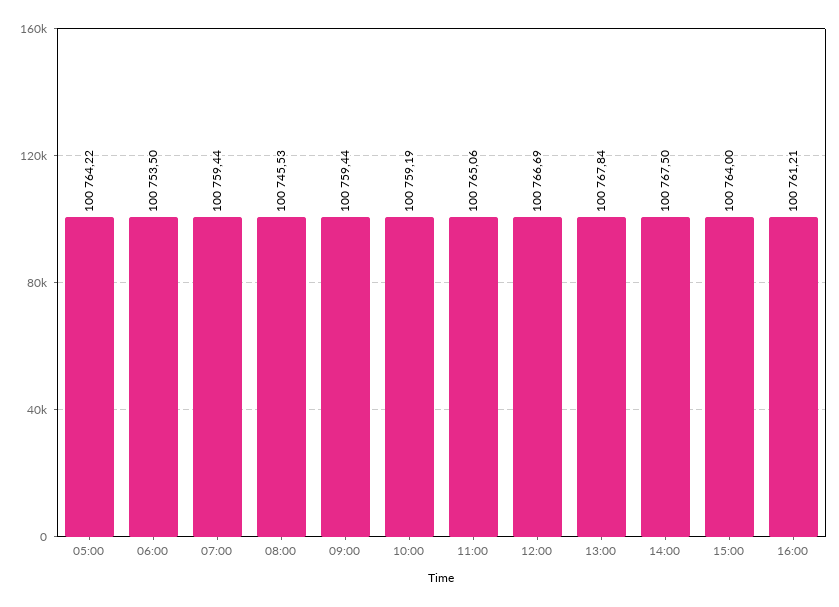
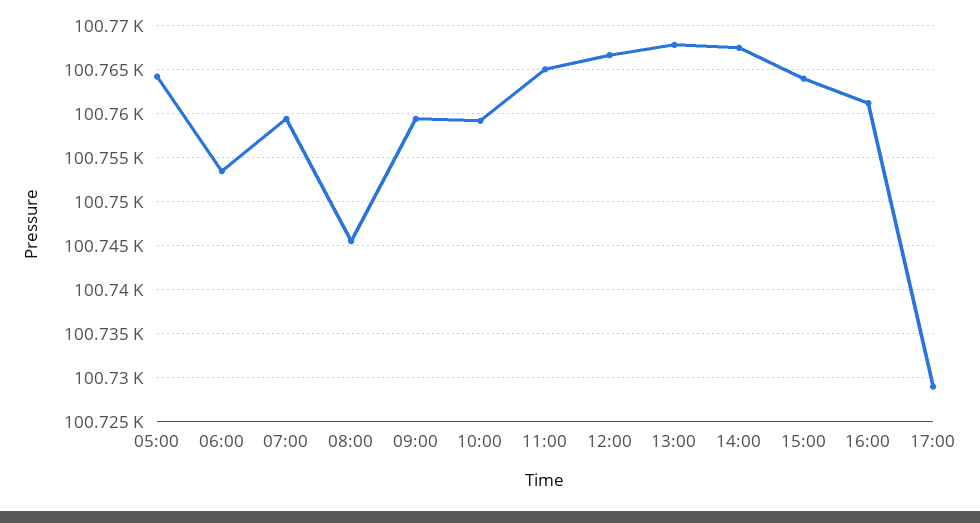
17:00: none -> 100729

